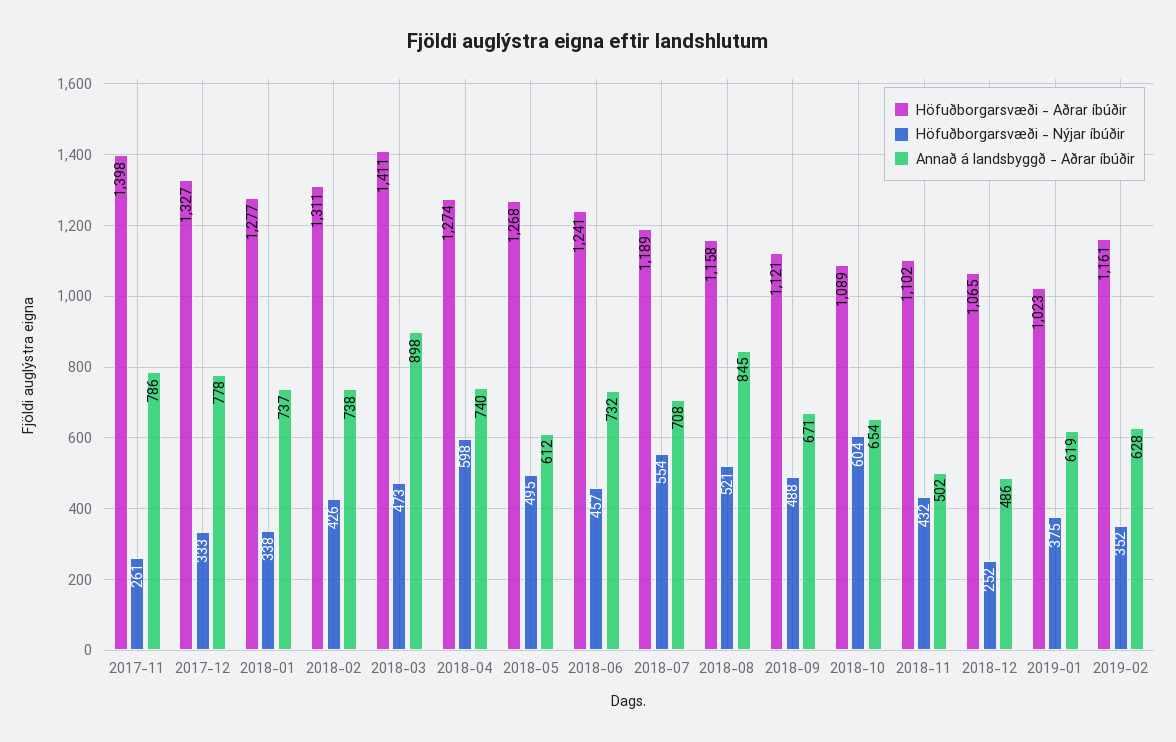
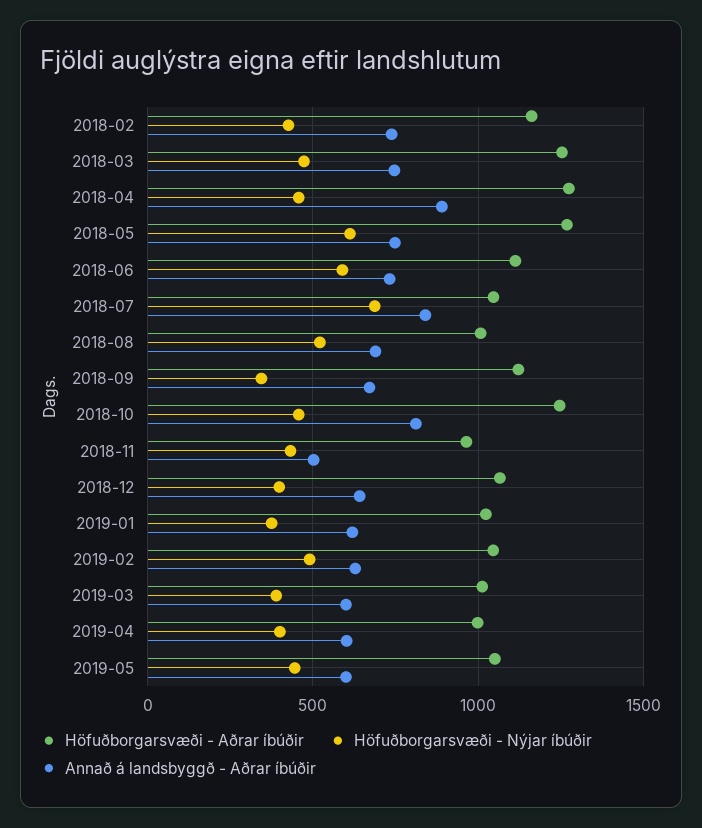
Höfuðborgarsvæði - Aðrar íbúðir, 2017-11: 1398 -> none
Höfuðborgarsvæði - Nýjar íbúðir, 2017-11: 261 -> none
Annað á landsbyggð - Aðrar íbúðir, 2017-11: 786 -> none
Höfuðborgarsvæði - Aðrar íbúðir, 2017-12: 1327 -> none
Höfuðborgarsvæði - Nýjar íbúðir, 2017-12: 333 -> none
Annað á landsbyggð - Aðrar íbúðir, 2017-12: 778 -> none
Höfuðborgarsvæði - Aðrar íbúðir, 2018-01: 1277 -> none
Höfuðborgarsvæði - Nýjar íbúðir, 2018-01: 338 -> none
Annað á landsbyggð - Aðrar íbúðir, 2018-01: 737 -> none
Höfuðborgarsvæði - Aðrar íbúðir, 2018-02: 1311 -> 1150
Höfuðborgarsvæði - Aðrar íbúðir, 2018-03: 1411 -> 1250
Annað á landsbyggð - Aðrar íbúðir, 2018-03: 898 -> 750
Höfuðborgarsvæði - Nýjar íbúðir, 2018-04: 598 -> 450
Annað á landsbyggð - Aðrar íbúðir, 2018-04: 740 -> 900
Höfuðborgarsvæði - Nýjar íbúðir, 2018-05: 495 -> 600
Annað á landsbyggð - Aðrar íbúðir, 2018-05: 612 -> 750
Höfuðborgarsvæði - Aðrar íbúðir, 2018-06: 1241 -> 1100
Höfuðborgarsvæði - Nýjar íbúðir, 2018-06: 457 -> 600
Höfuðborgarsvæði - Aðrar íbúðir, 2018-07: 1189 -> 1050
Höfuðborgarsvæði - Nýjar íbúðir, 2018-07: 554 -> 700
Annað á landsbyggð - Aðrar íbúðir, 2018-07: 708 -> 850
Höfuðborgarsvæði - Aðrar íbúðir, 2018-08: 1158 -> 1000
Annað á landsbyggð - Aðrar íbúðir, 2018-08: 845 -> 700
Höfuðborgarsvæði - Nýjar íbúðir, 2018-09: 488 -> 350
Höfuðborgarsvæði - Aðrar íbúðir, 2018-10: 1089 -> 1250
Höfuðborgarsvæði - Nýjar íbúðir, 2018-10: 604 -> 450
Annað á landsbyggð - Aðrar íbúðir, 2018-10: 654 -> 800
Höfuðborgarsvæði - Aðrar íbúðir, 2018-11: 1102 -> 950
Höfuðborgarsvæði - Nýjar íbúðir, 2018-12: 252 -> 400
Annað á landsbyggð - Aðrar íbúðir, 2018-12: 486 -> 650
Höfuðborgarsvæði - Aðrar íbúðir, 2019-02: 1161 -> 1050
Höfuðborgarsvæði - Nýjar íbúðir, 2019-02: 352 -> 500
Höfuðborgarsvæði - Aðrar íbúðir, 2019-03: none -> 1000
Höfuðborgarsvæði - Nýjar íbúðir, 2019-03: none -> 400
Annað á landsbyggð - Aðrar íbúðir, 2019-03: none -> 600
Höfuðborgarsvæði - Aðrar íbúðir, 2019-04: none -> 1000
Höfuðborgarsvæði - Nýjar íbúðir, 2019-04: none -> 400
Annað á landsbyggð - Aðrar íbúðir, 2019-04: none -> 600
Höfuðborgarsvæði - Aðrar íbúðir, 2019-05: none -> 1050
Höfuðborgarsvæði - Nýjar íbúðir, 2019-05: none -> 450
Annað á landsbyggð - Aðrar íbúðir, 2019-05: none -> 600

